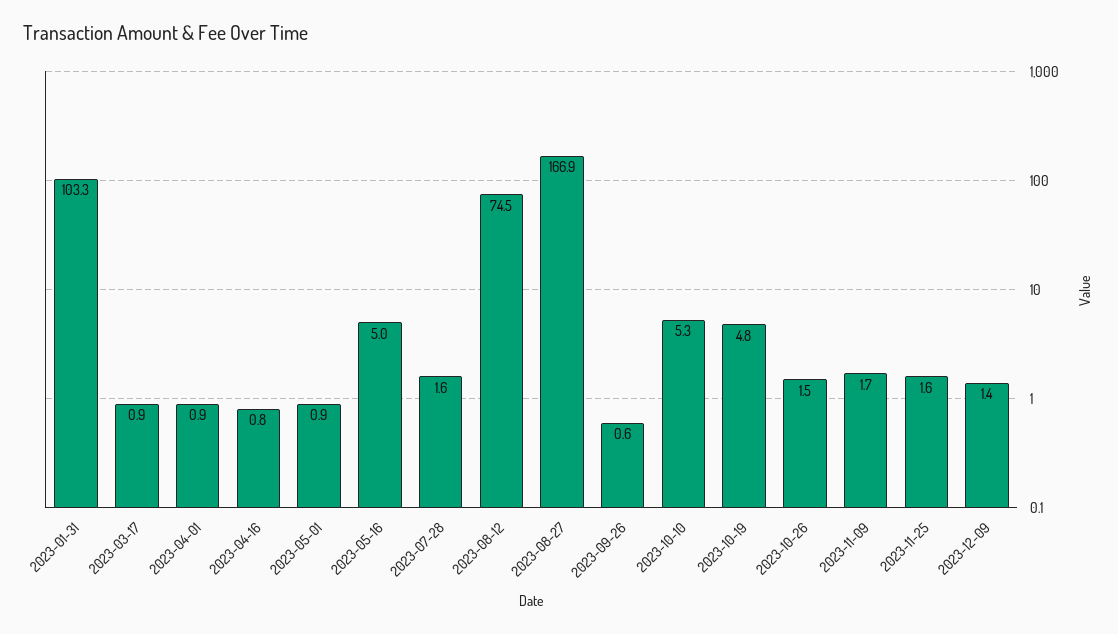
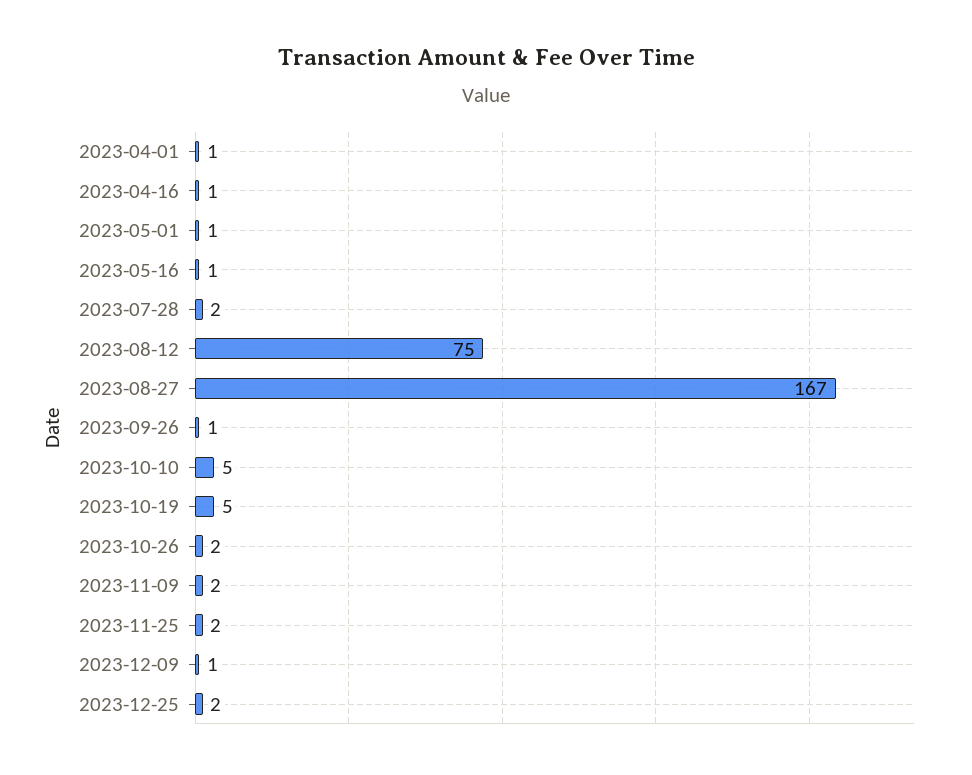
2023-01-31: 103.3 -> none
2023-03-17: 0.9 -> none
2023-05-16: 5 -> 1
2023-12-25: none -> 2

